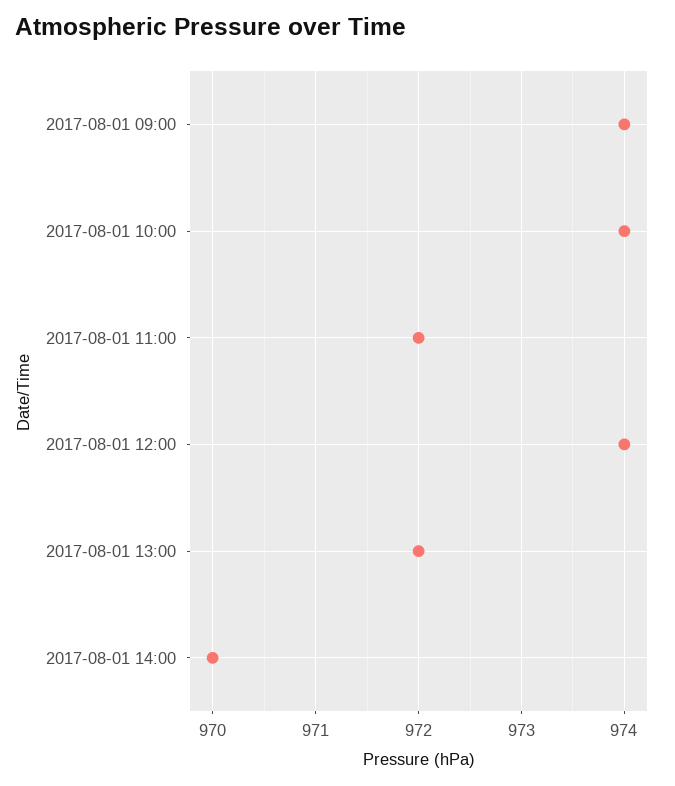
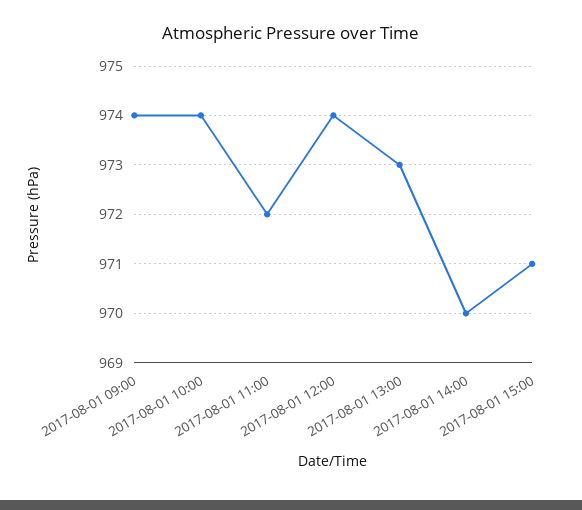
2017-08-01 13:00: 972 -> 973
2017-08-01 15:00: none -> 971

